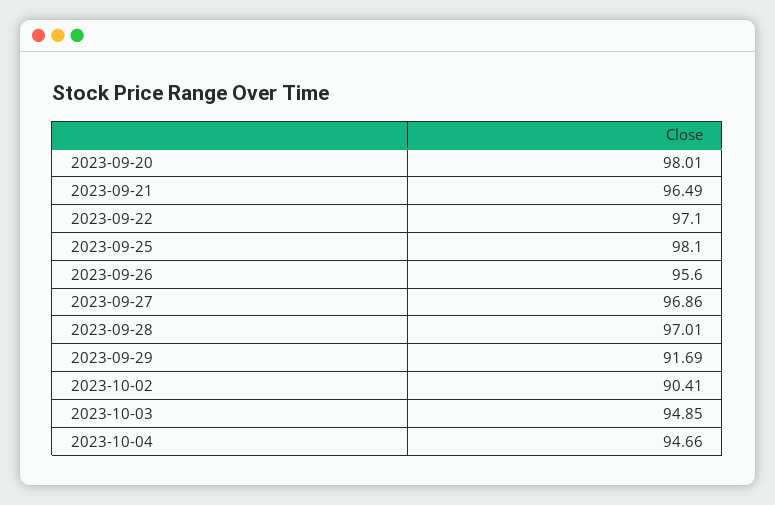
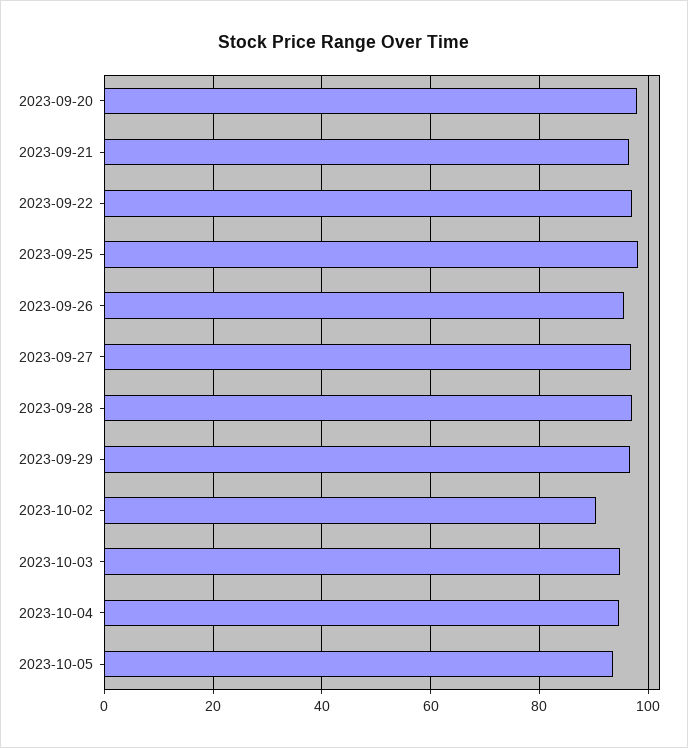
2023-09-29: 91.69 -> 96
2023-10-05: none -> 94

